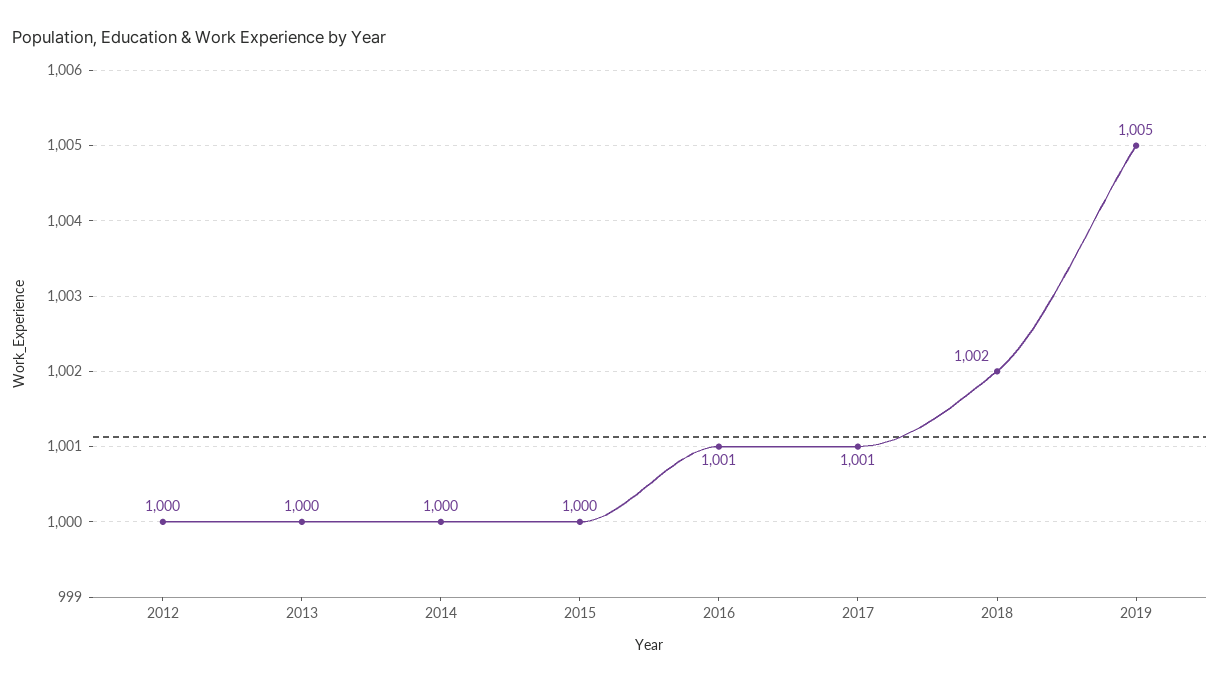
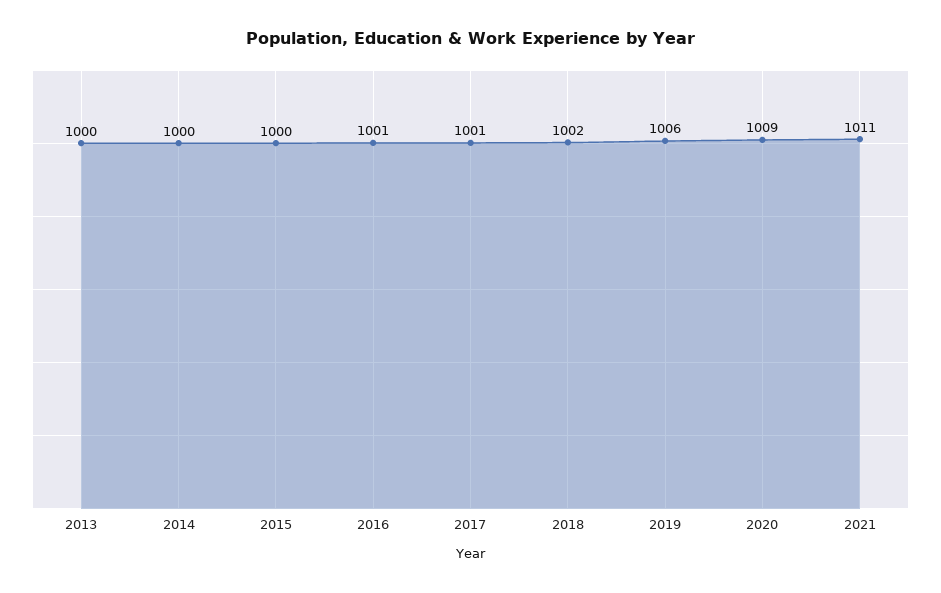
2012: 1000 -> none
2019: 1005 -> 1006
2020: none -> 1009
2021: none -> 1011

